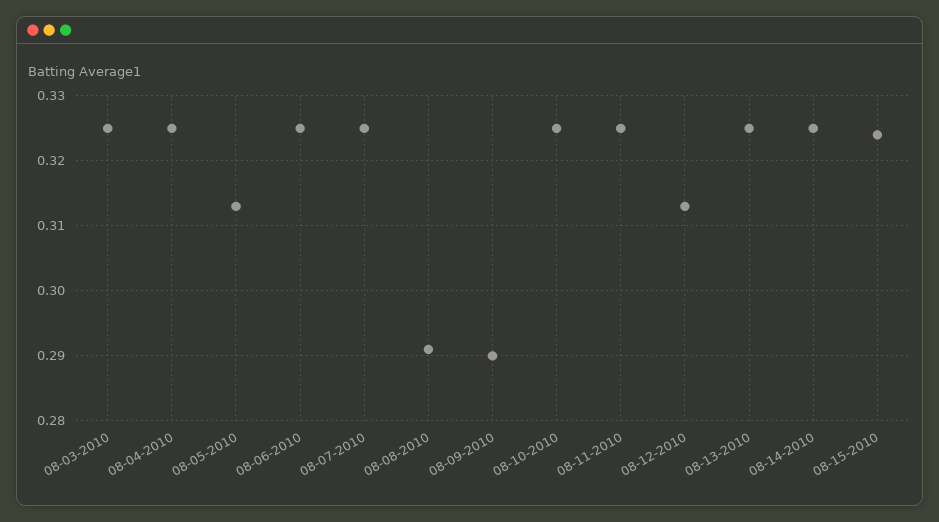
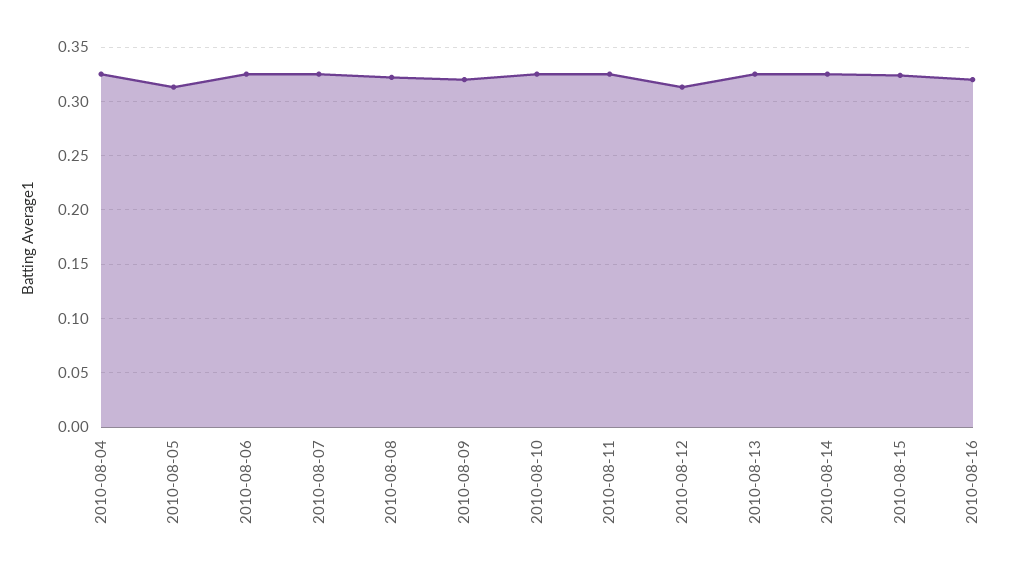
08-03-2010: 0.325 -> none
08-08-2010: 0.291 -> 0.32
08-09-2010: 0.29 -> 0.32
2010-08-16: none -> 0.32

